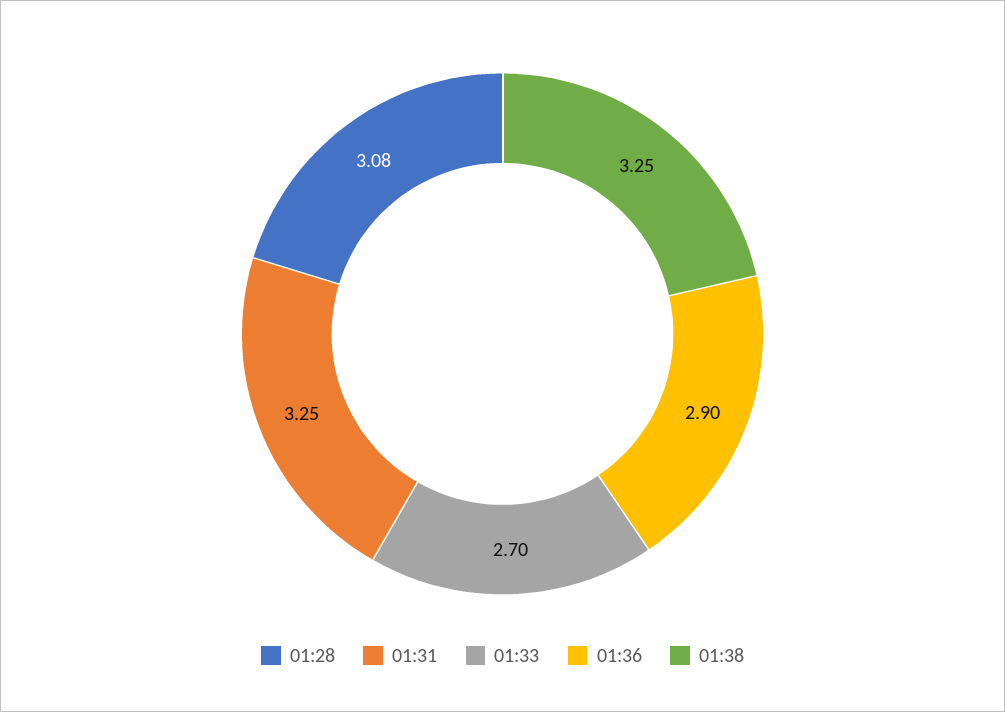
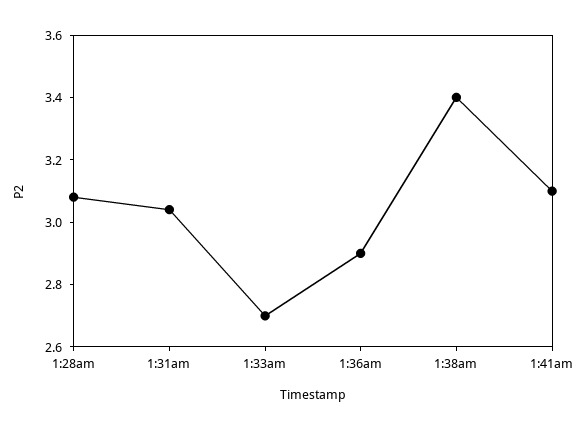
01:31: 3.25 -> 3.05
01:38: 3.25 -> 3.4
1:41am: none -> 3.1

